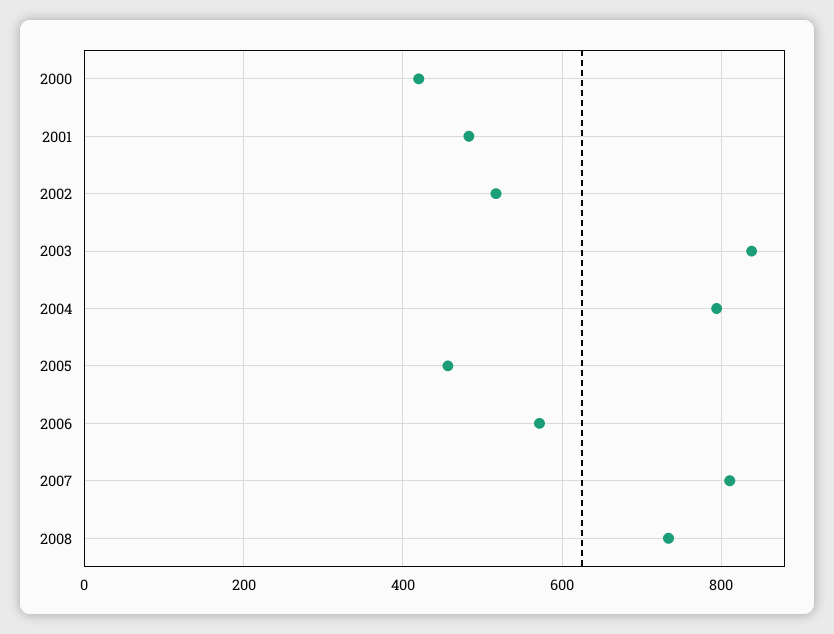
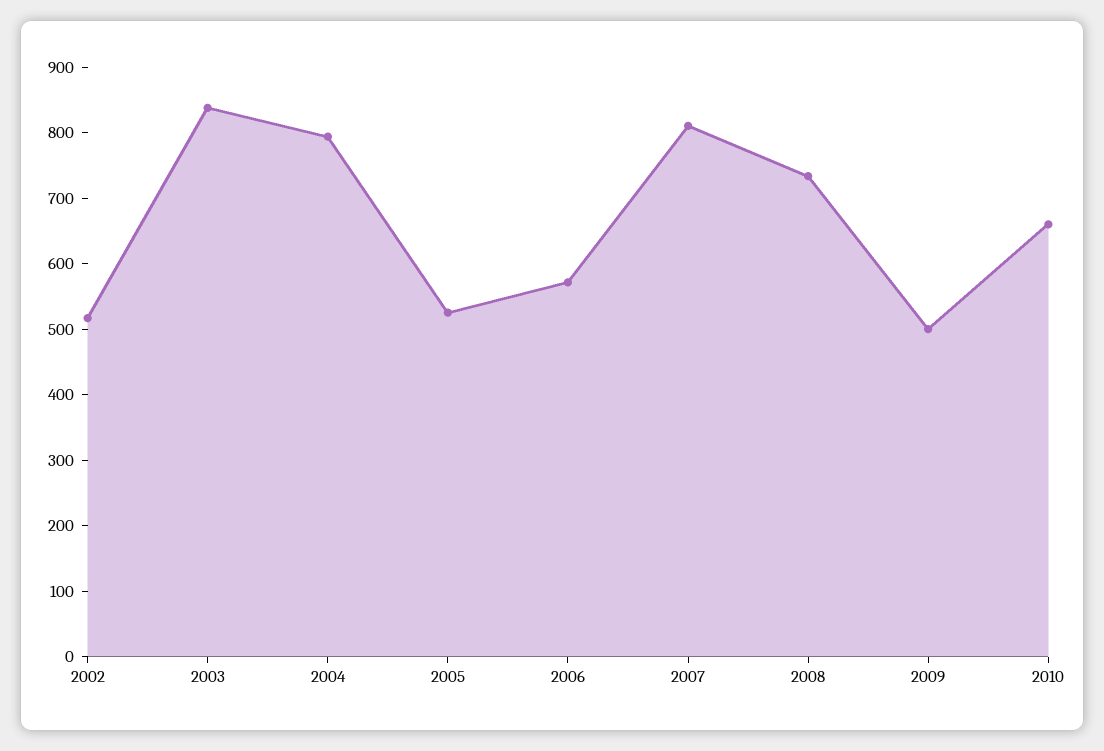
2000: 420 -> none
2001: 480 -> none
2005: 460 -> 520
2009: none -> 500
2010: none -> 660

